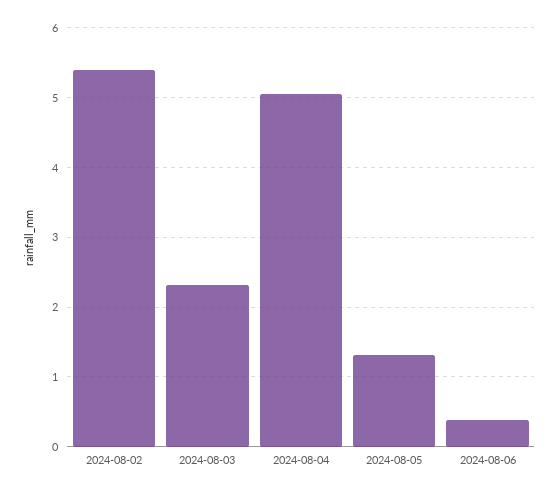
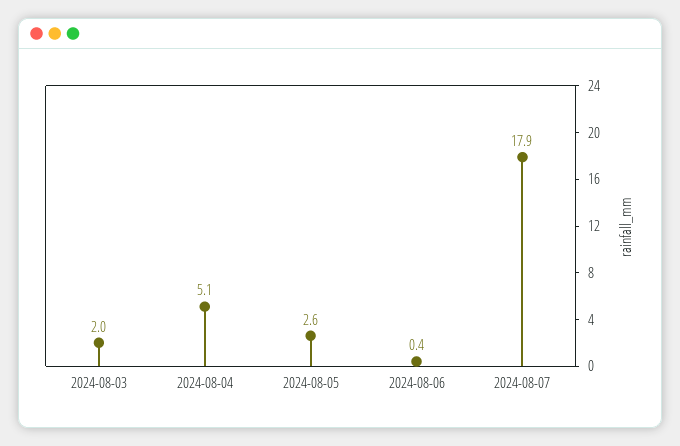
2024-08-02: 5.4 -> none
2024-08-03: 2.3 -> 2
2024-08-05: 1.3 -> 2.6
2024-08-07: none -> 17.9

